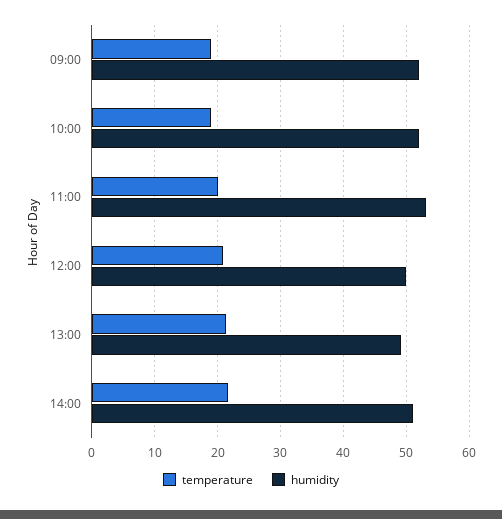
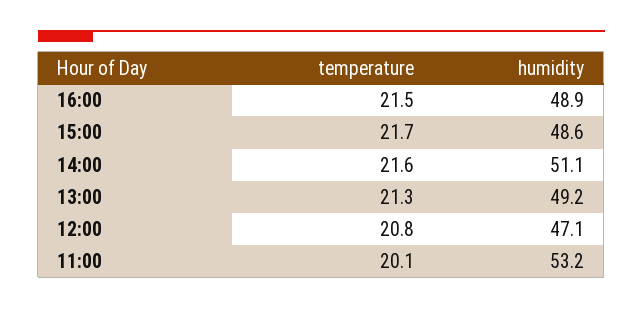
temperature, 09:00: 19 -> none
humidity, 09:00: 52 -> none
temperature, 10:00: 19 -> none
humidity, 10:00: 52 -> none
humidity, 12:00: 50 -> 47.1
temperature, 16:00: none -> 21.5
humidity, 16:00: none -> 48.9
temperature, 15:00: none -> 21.7
humidity, 15:00: none -> 48.6

